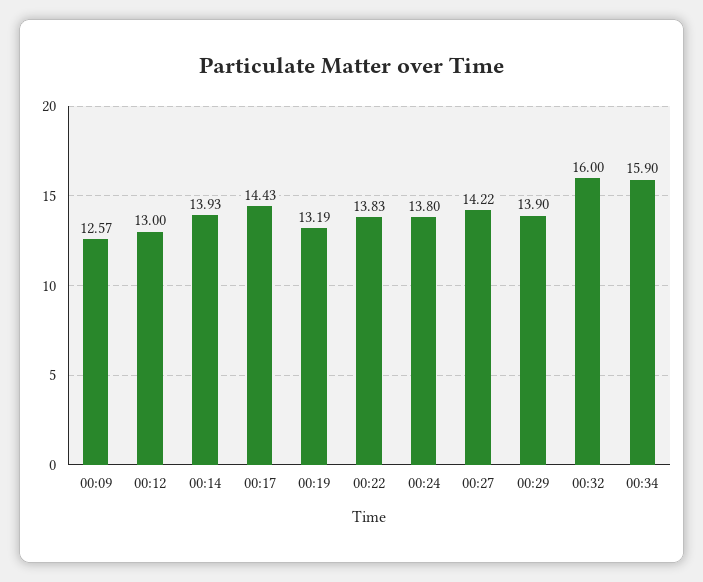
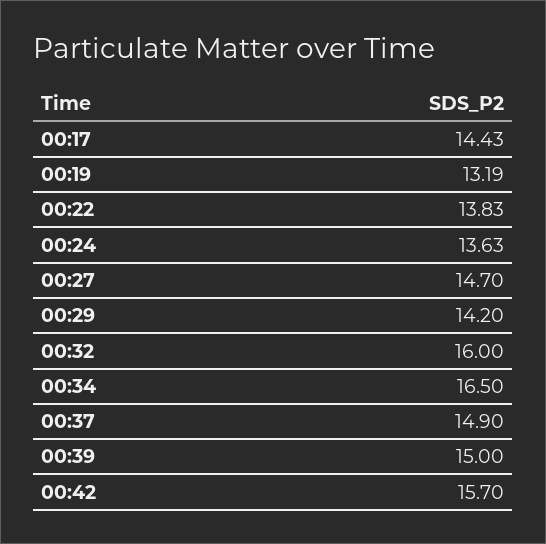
00:09: 12.57 -> none
00:12: 13 -> none
00:14: 13.93 -> none
00:24: 13.8 -> 13.63
00:27: 14.22 -> 14.7
00:29: 13.9 -> 14.2
00:34: 15.9 -> 16.5
00:37: none -> 14.9
00:39: none -> 15
00:42: none -> 15.7

